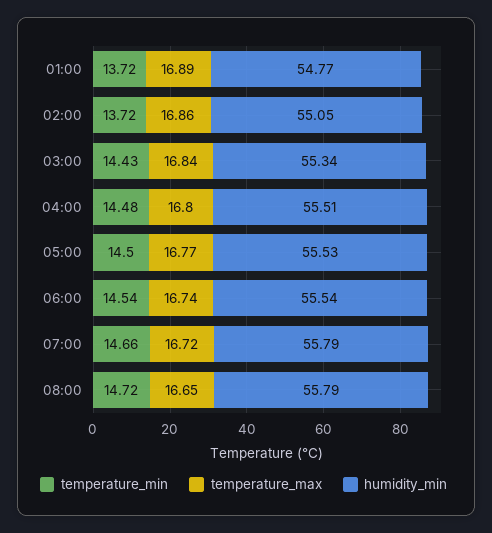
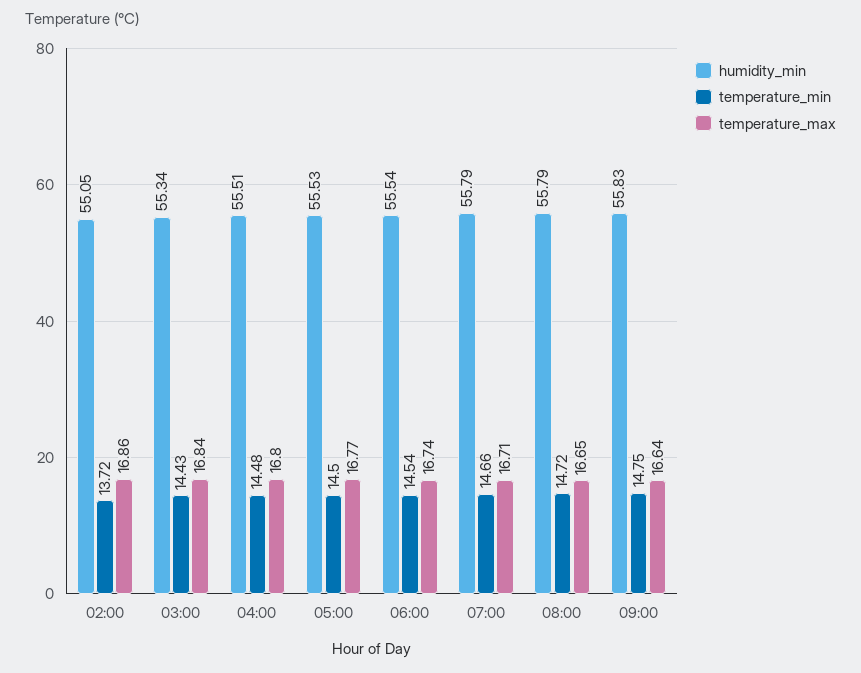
temperature_min, 01:00: 13.72 -> none
temperature_max, 01:00: 16.89 -> none
humidity_min, 01:00: 54.77 -> none
temperature_max, 07:00: 16.72 -> 16.71
humidity_min, 09:00: none -> 55.83
temperature_min, 09:00: none -> 14.75
temperature_max, 09:00: none -> 16.64

